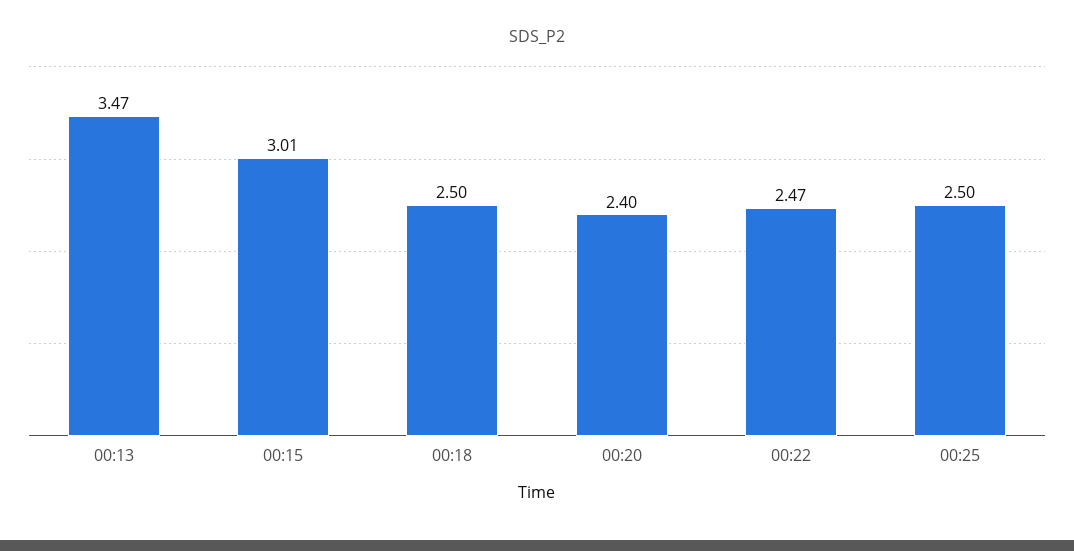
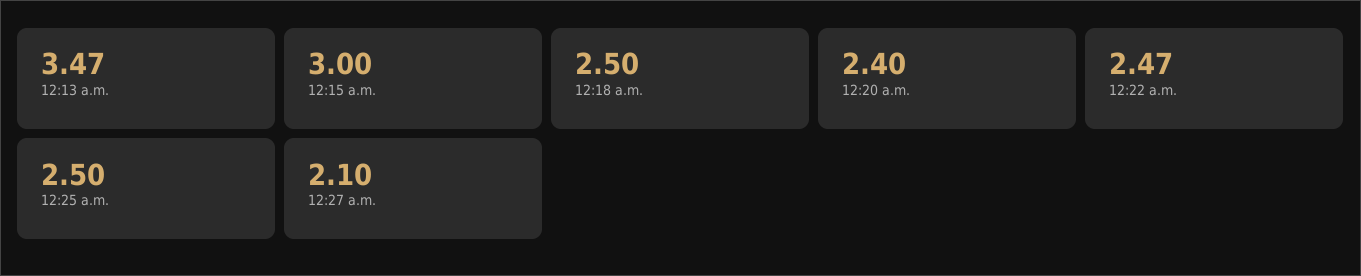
00:15: 3.01 -> 3
12:27 a.m.: none -> 2.1

